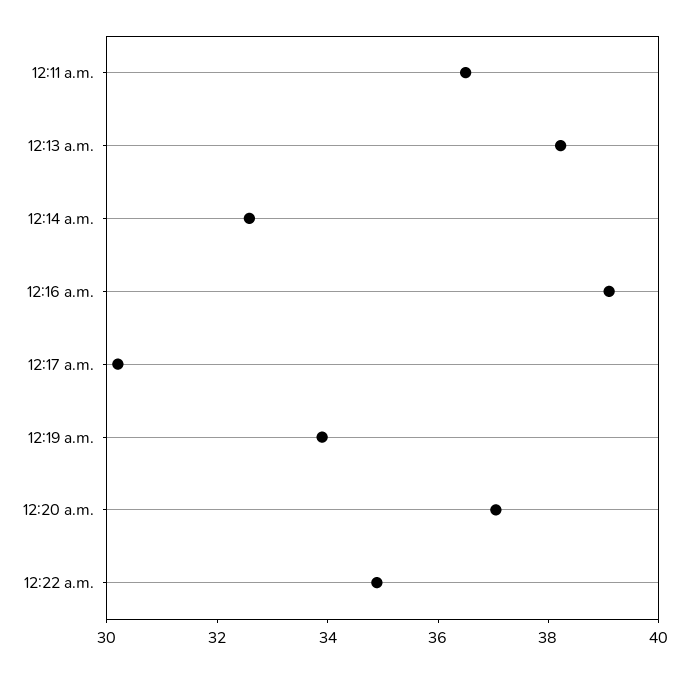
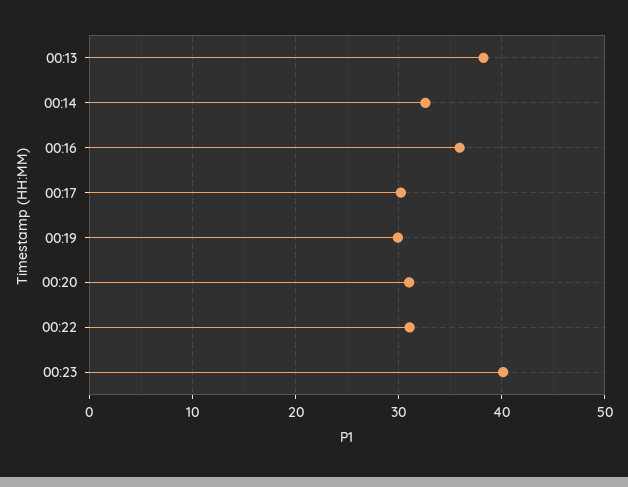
12:11 a.m.: 36.5 -> none
12:16 a.m.: 39 -> 36
12:19 a.m.: 34 -> 30
12:20 a.m.: 37 -> 31
12:22 a.m.: 35 -> 31
00:23: none -> 40

